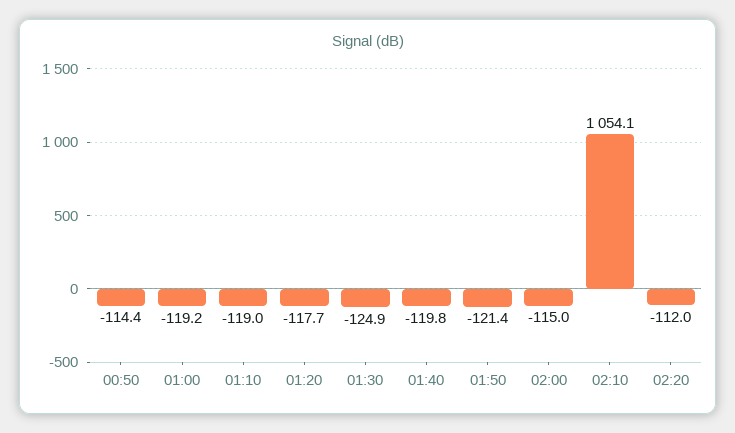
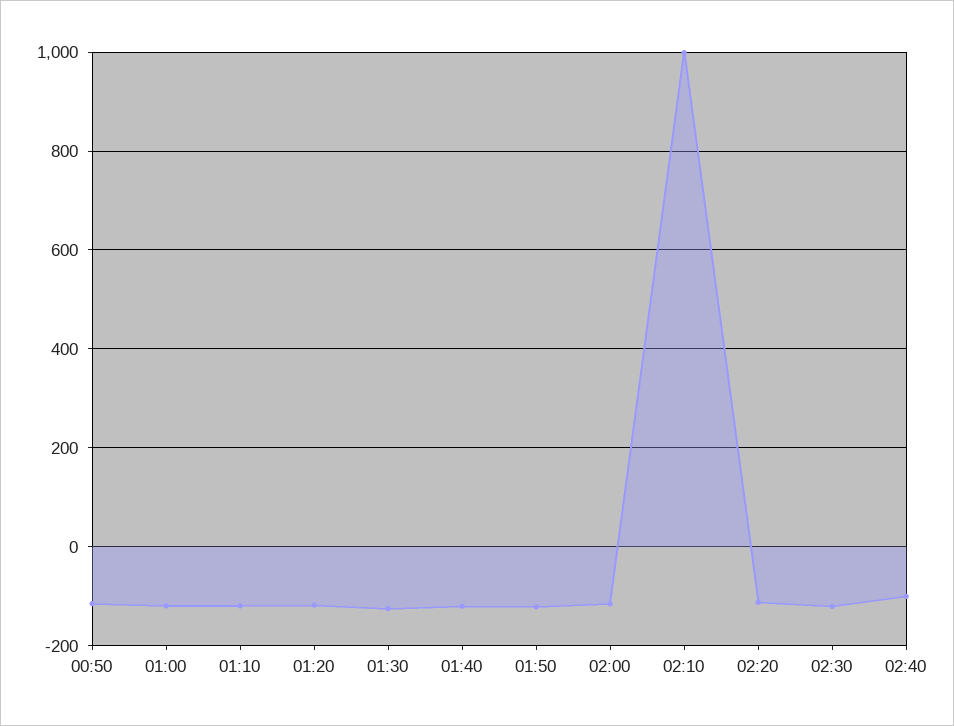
02:10: 1054.1 -> 1000
02:30: none -> -120
02:40: none -> -100

